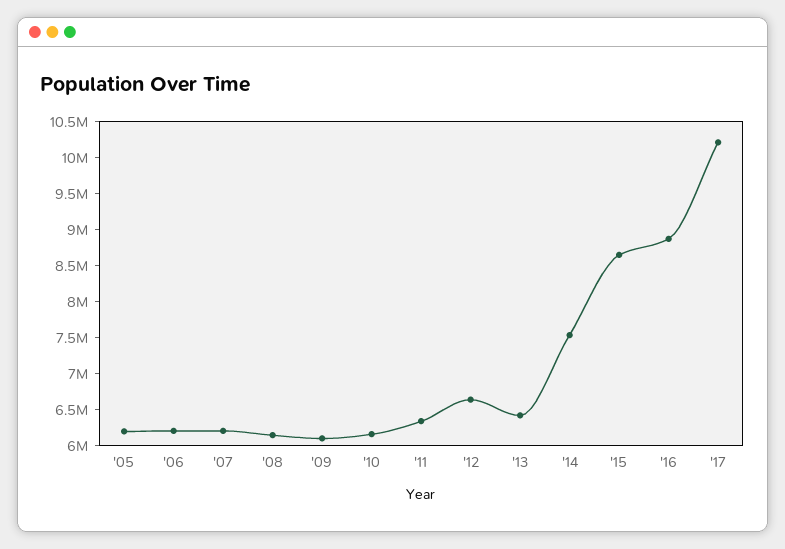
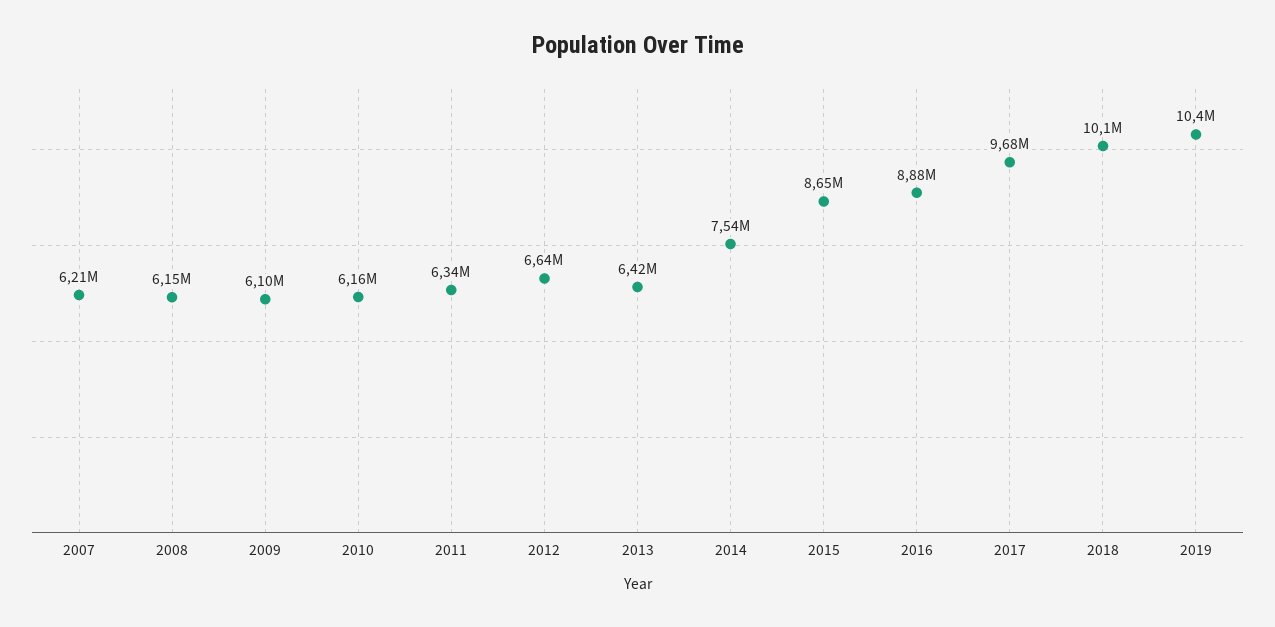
'05: 6250000 -> none
'06: 6250000 -> none
'17: 10250000 -> 9680000
2018: none -> 10100000
2019: none -> 10400000

